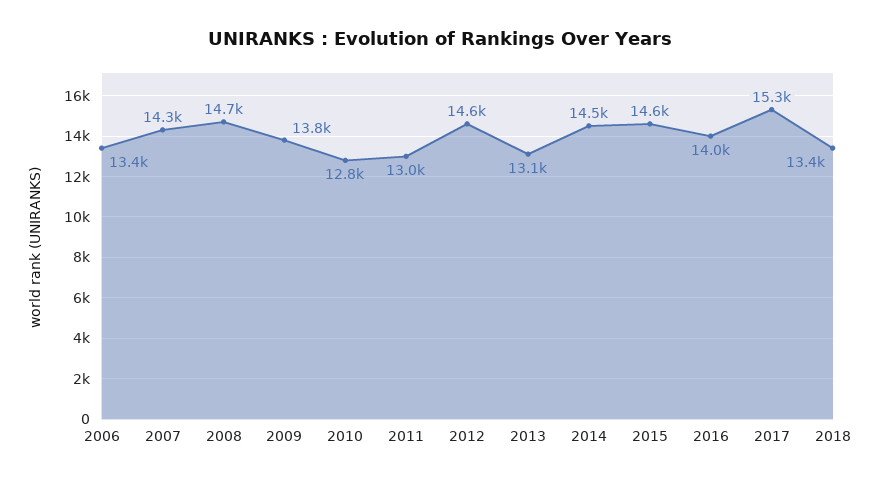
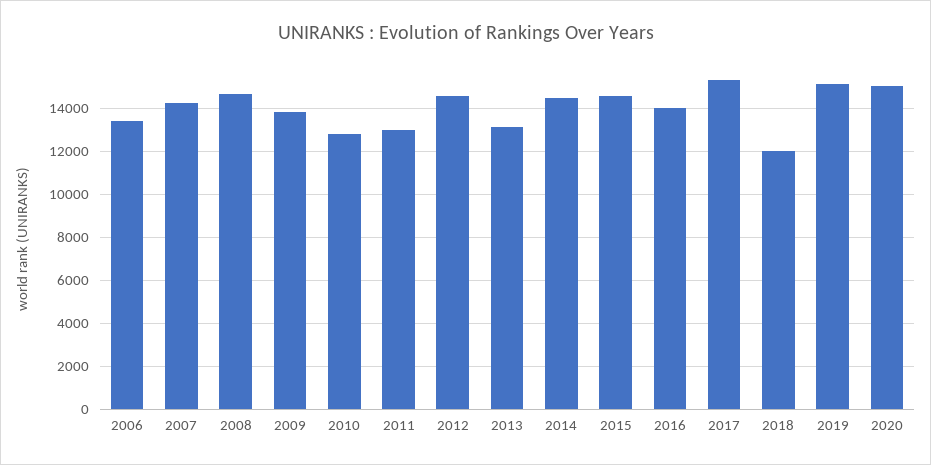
2018: 13400 -> 12000
2019: none -> 15000
2020: none -> 15000

